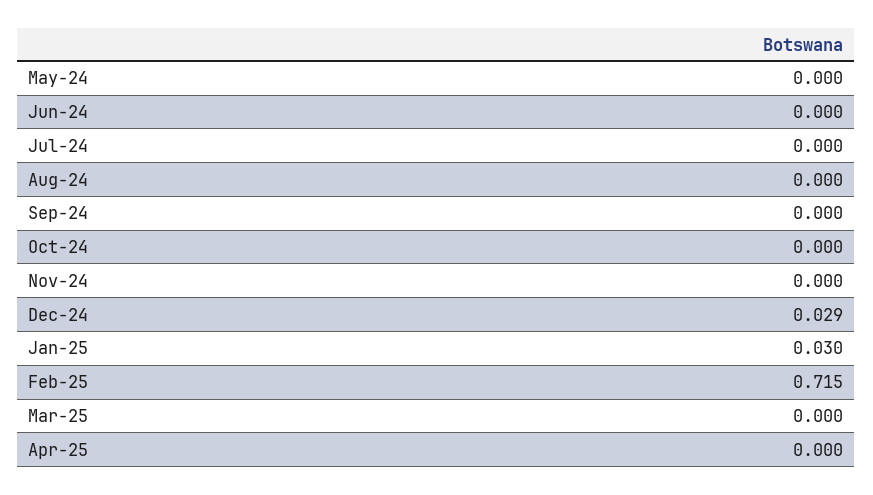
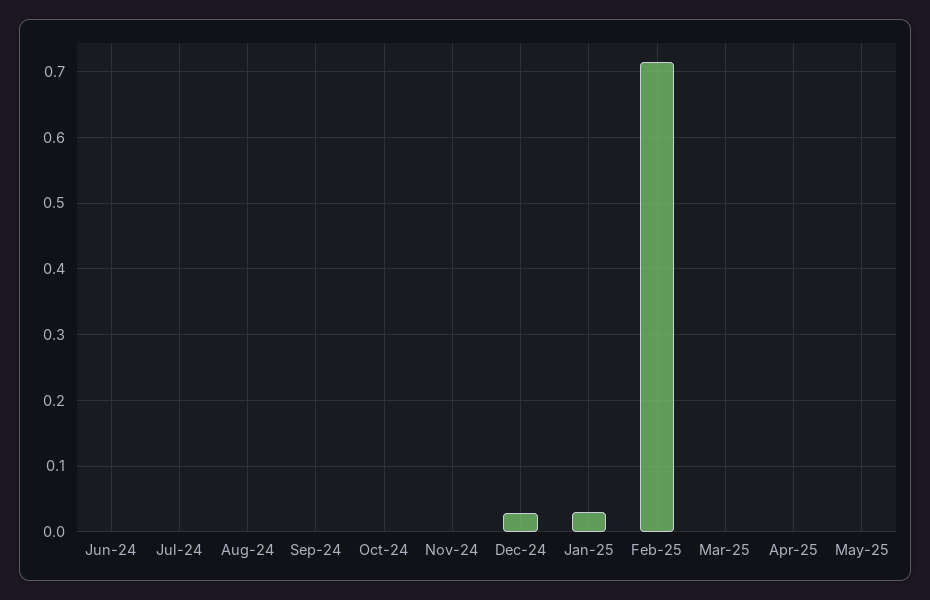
May-24: 0 -> none
May-25: none -> 0

